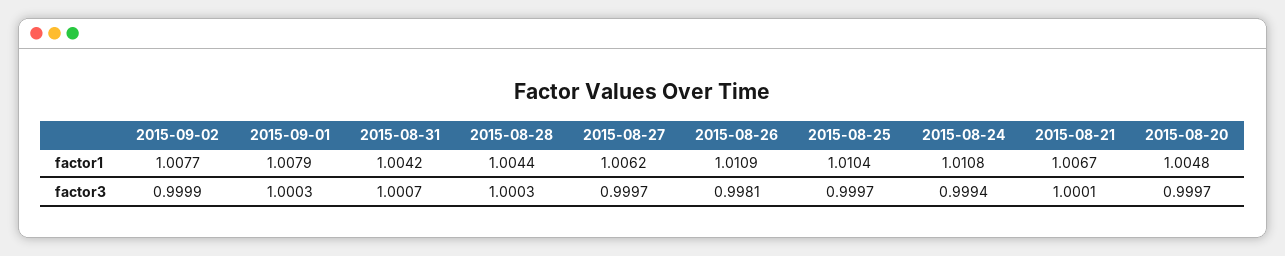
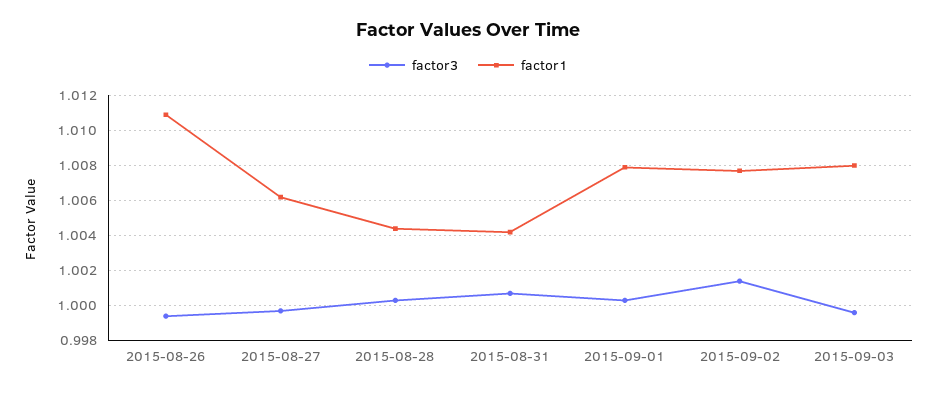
factor1, 2015-08-25: 1.0104 -> none
factor1, 2015-08-24: 1.0108 -> none
factor1, 2015-08-21: 1.0067 -> none
factor1, 2015-08-20: 1.0048 -> none
factor3, 2015-09-02: 0.9999 -> 1.0015
factor3, 2015-08-26: 0.9981 -> 0.9995
factor3, 2015-08-25: 0.9997 -> none
factor3, 2015-08-24: 0.9994 -> none
factor3, 2015-08-21: 1.0001 -> none
factor3, 2015-08-20: 0.9997 -> none
factor3, 2015-09-03: none -> 0.9995
factor1, 2015-09-03: none -> 1.008

